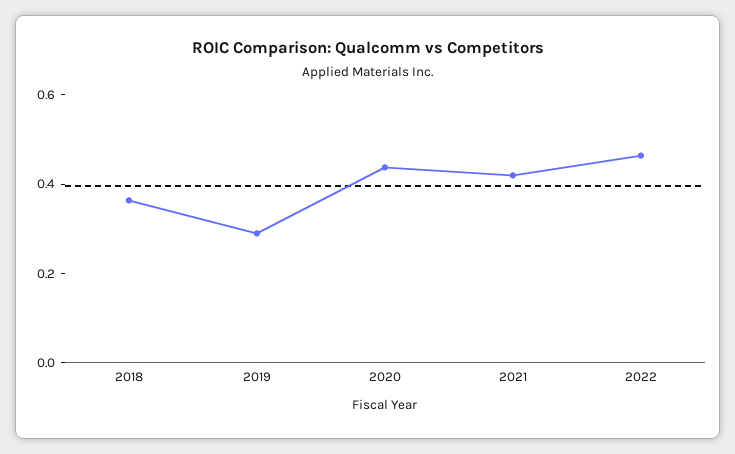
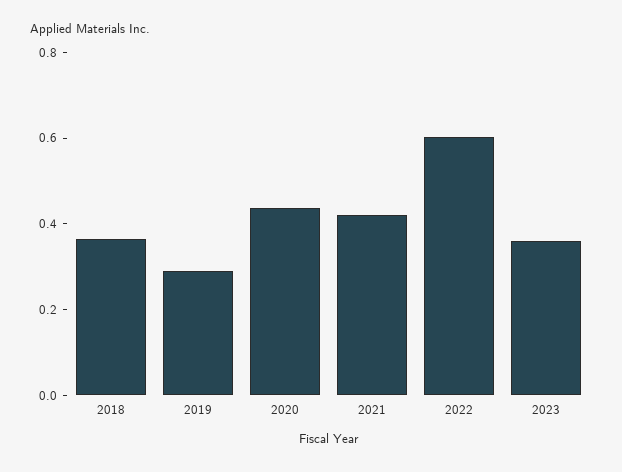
2022: 0.45 -> 0.6
2023: none -> 0.35

